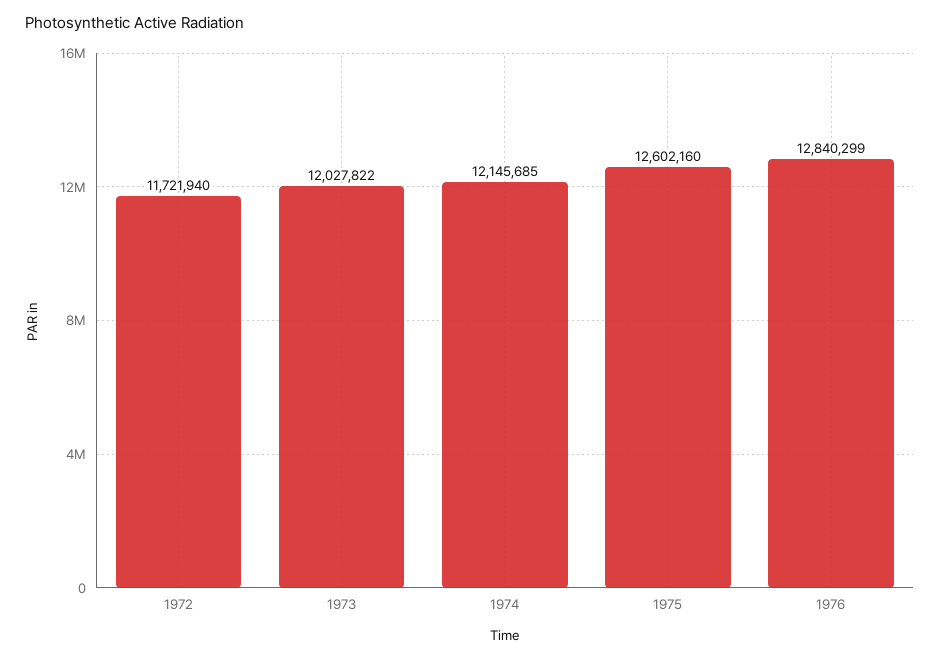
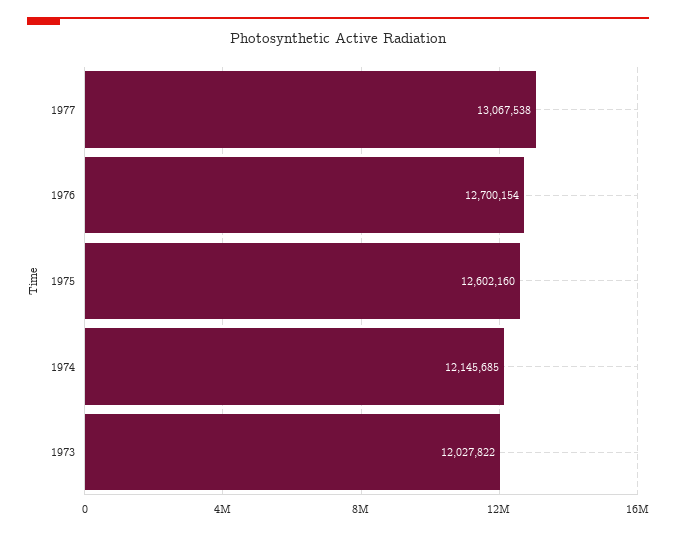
1972: 11721940 -> none
1976: 12840299 -> 12700154
1977: none -> 13067538

